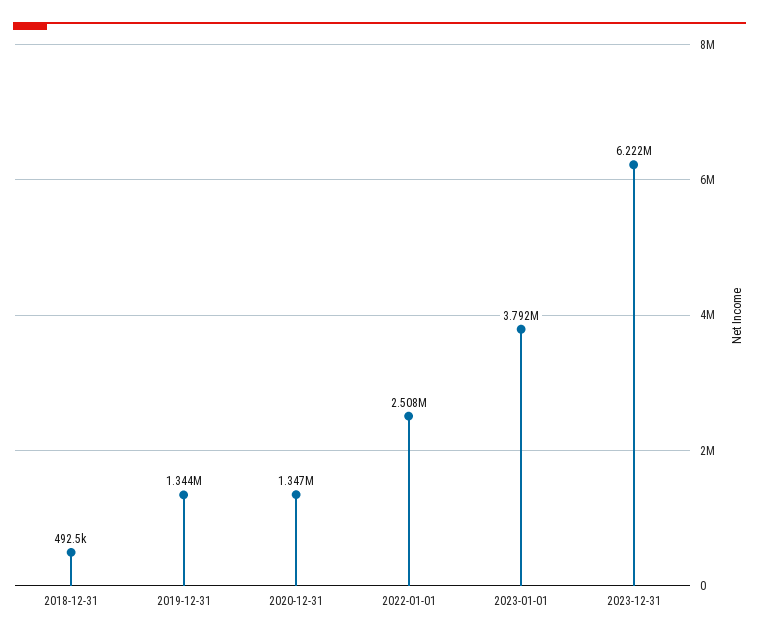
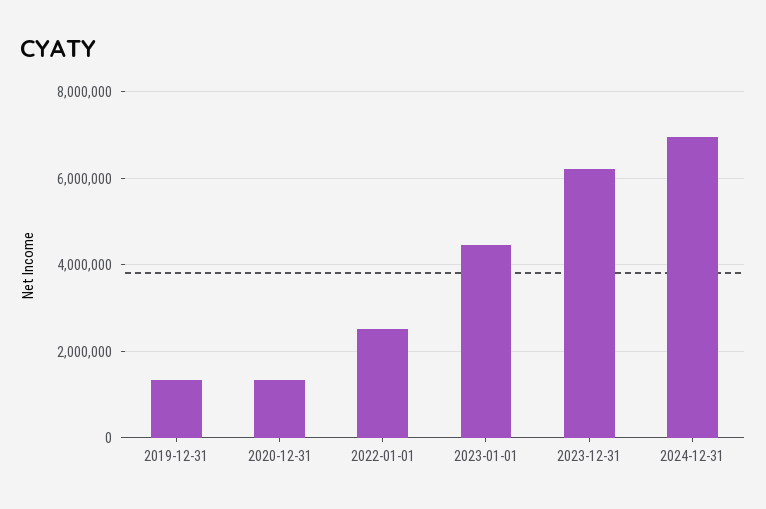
2018-12-31: 492500 -> none
2023-01-01: 3792000 -> 4400000
2024-12-31: none -> 7000000

